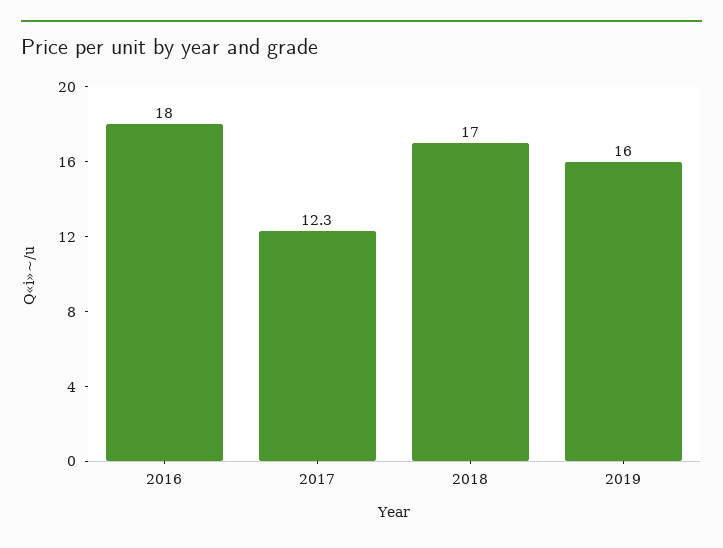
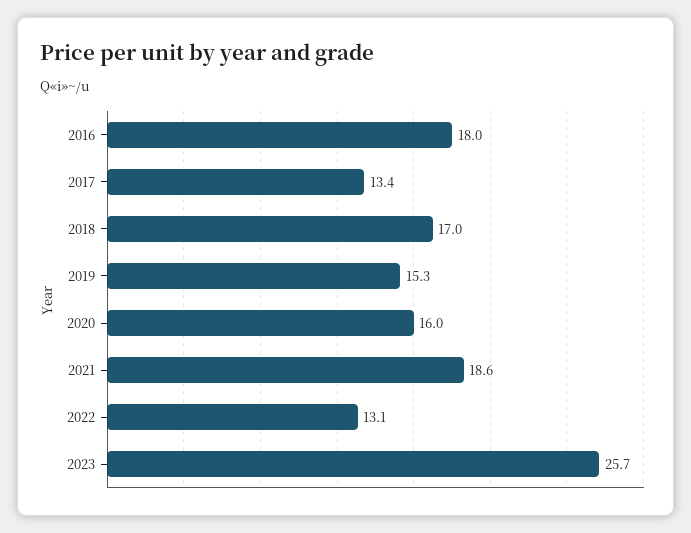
2017: 12.3 -> 13.4
2019: 16 -> 15.3
2020: none -> 16
2021: none -> 18.6
2022: none -> 13.1
2023: none -> 25.7

